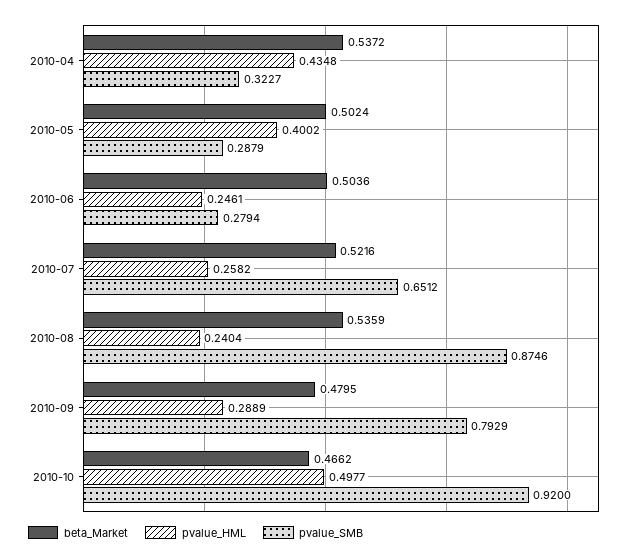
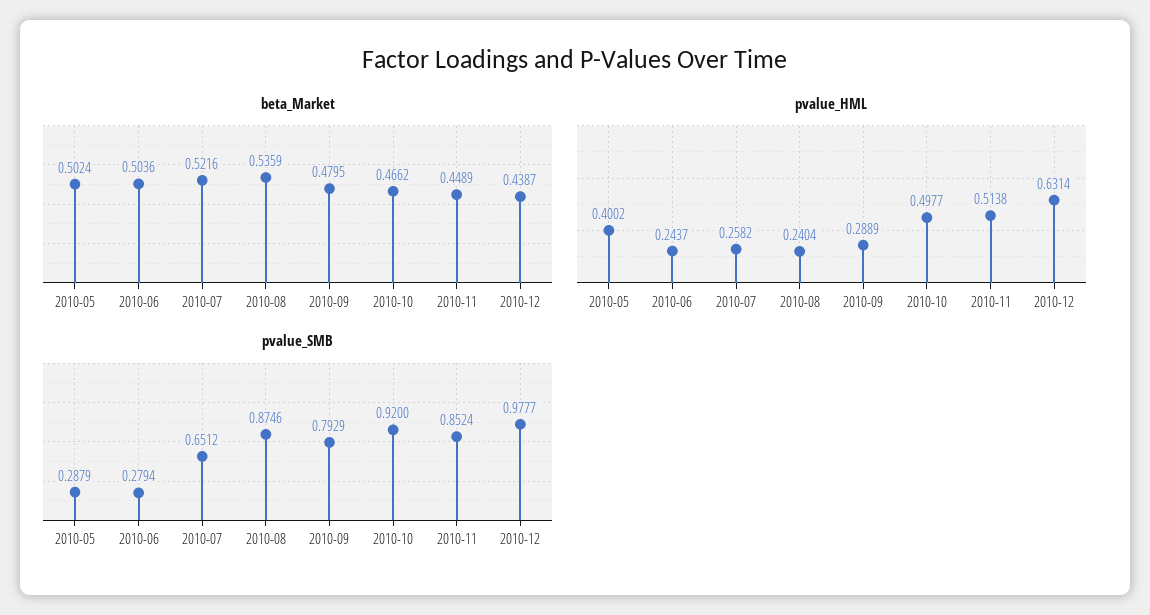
beta_Market, 2010-04: 0.5372 -> none
pvalue_HML, 2010-04: 0.4348 -> none
pvalue_SMB, 2010-04: 0.3227 -> none
pvalue_HML, 2010-06: 0.2461 -> 0.2437
beta_Market, 2010-11: none -> 0.4489
beta_Market, 2010-12: none -> 0.4387
pvalue_HML, 2010-11: none -> 0.5138
pvalue_HML, 2010-12: none -> 0.6314
pvalue_SMB, 2010-11: none -> 0.8524
pvalue_SMB, 2010-12: none -> 0.9777

